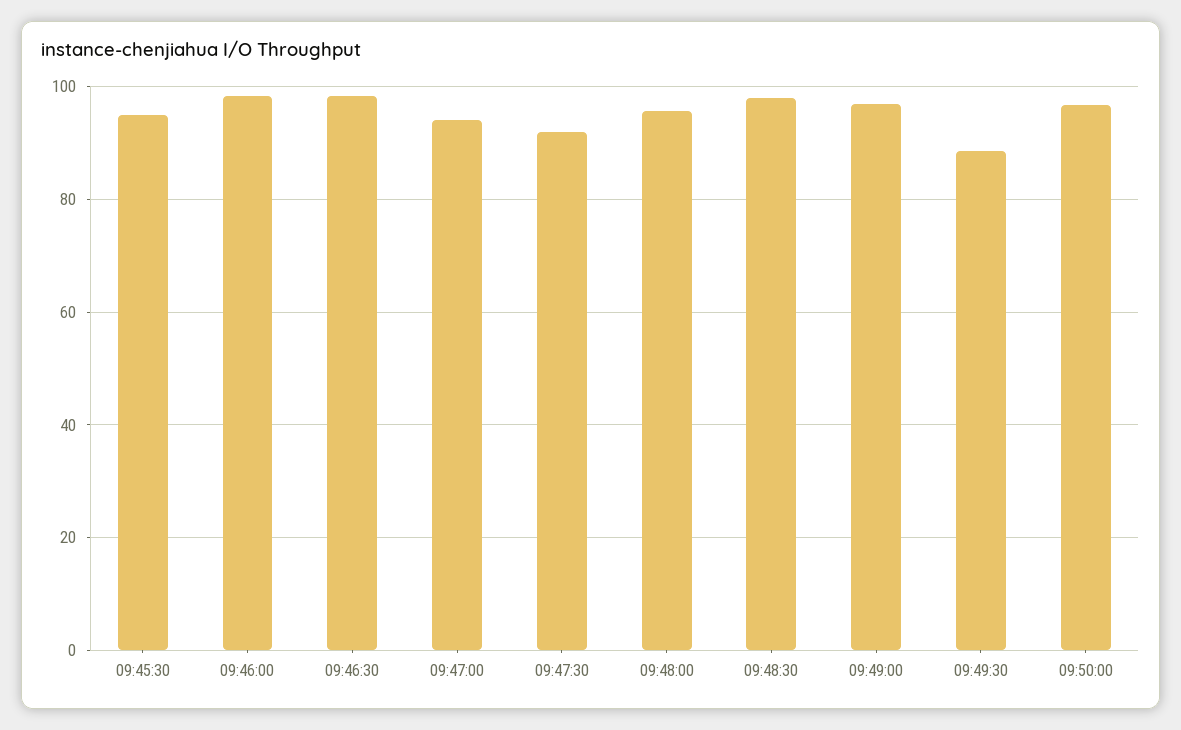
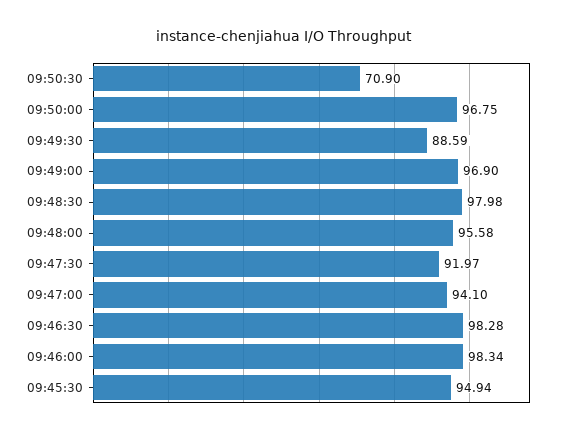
09:50:30: none -> 70.9

